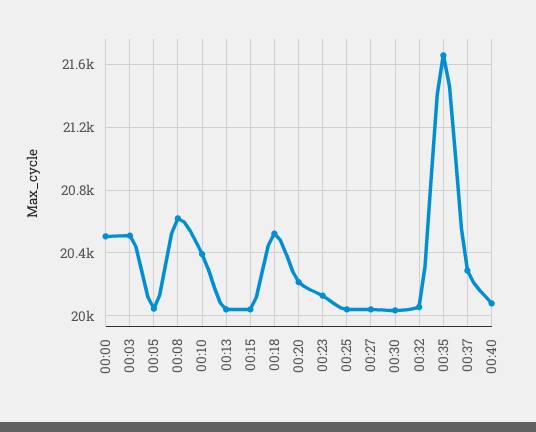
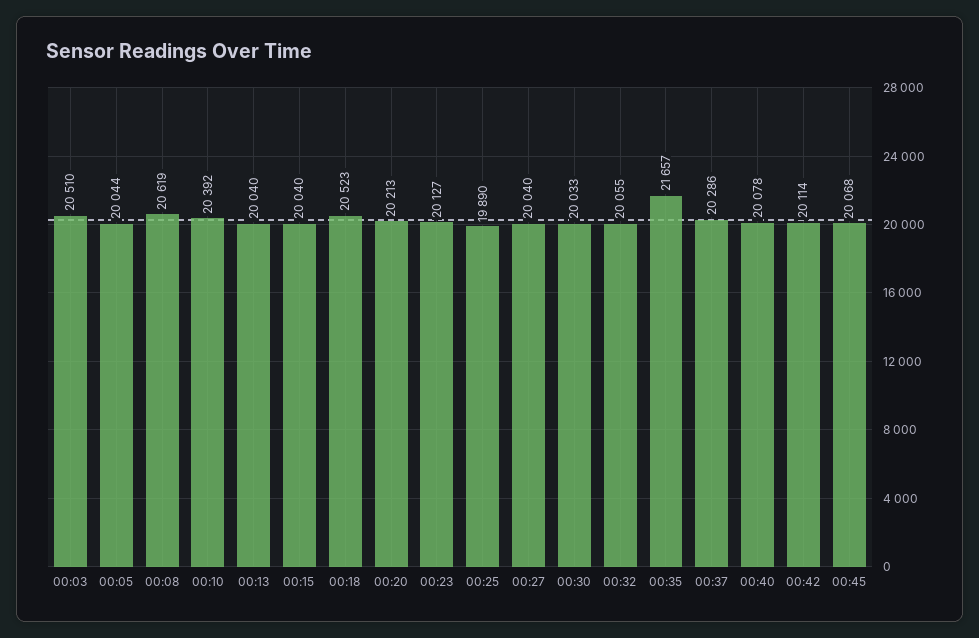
00:00: 20500 -> none
00:25: 20050 -> 19890
00:42: none -> 20114
00:45: none -> 20068

